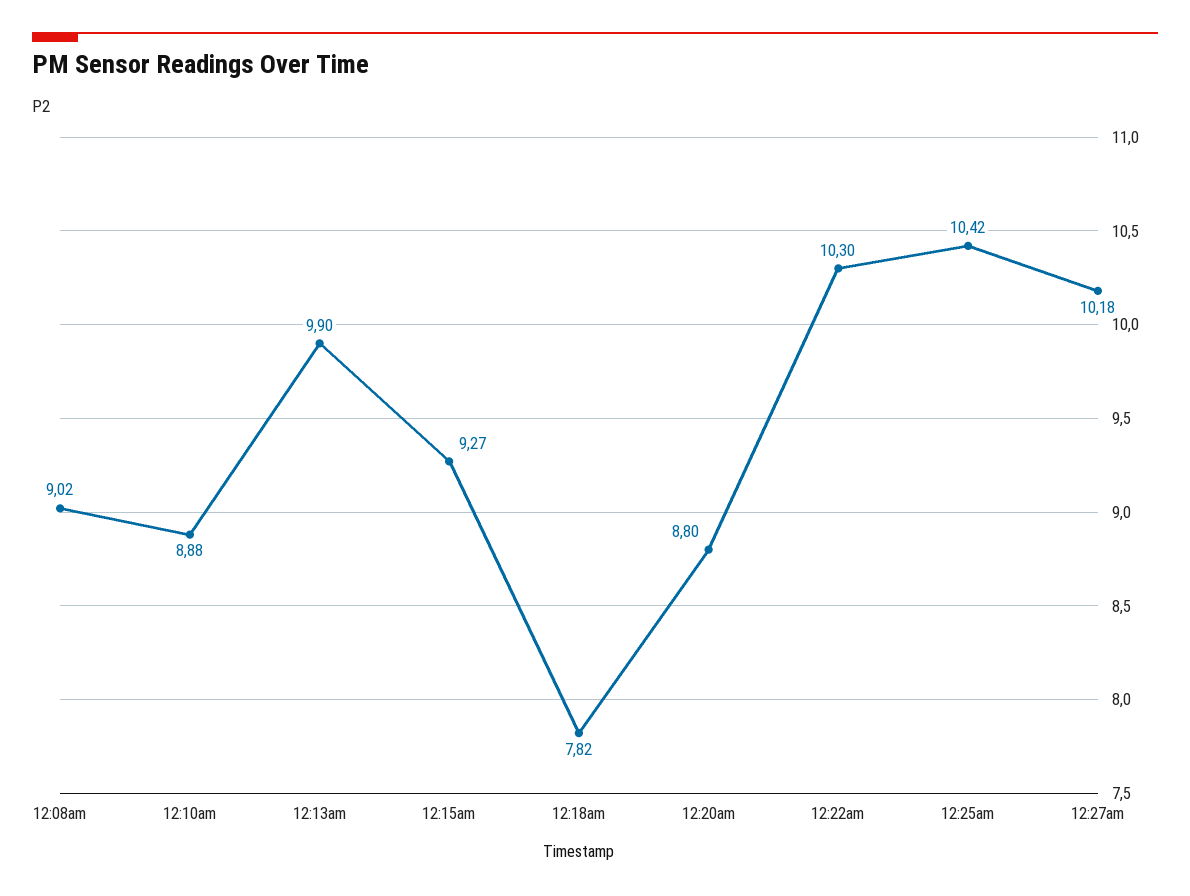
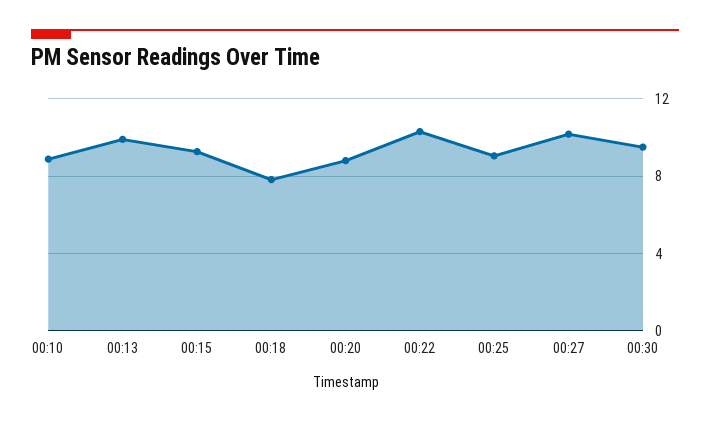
12:08am: 9.02 -> none
12:25am: 10.42 -> 9
00:30: none -> 9.5

